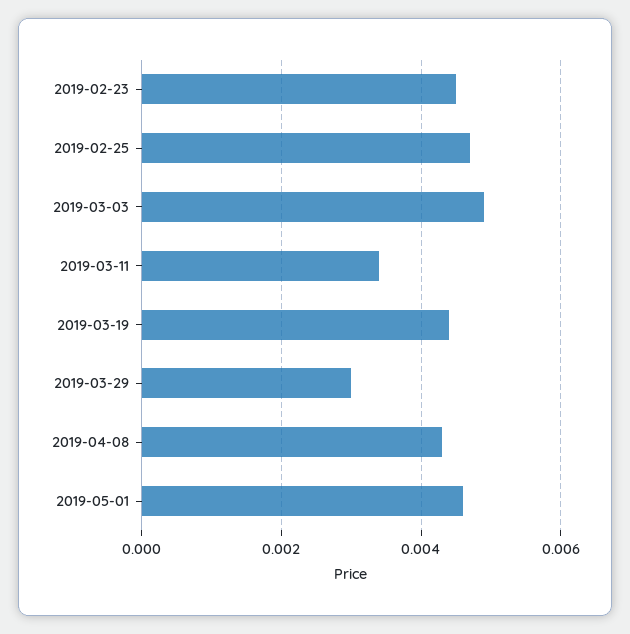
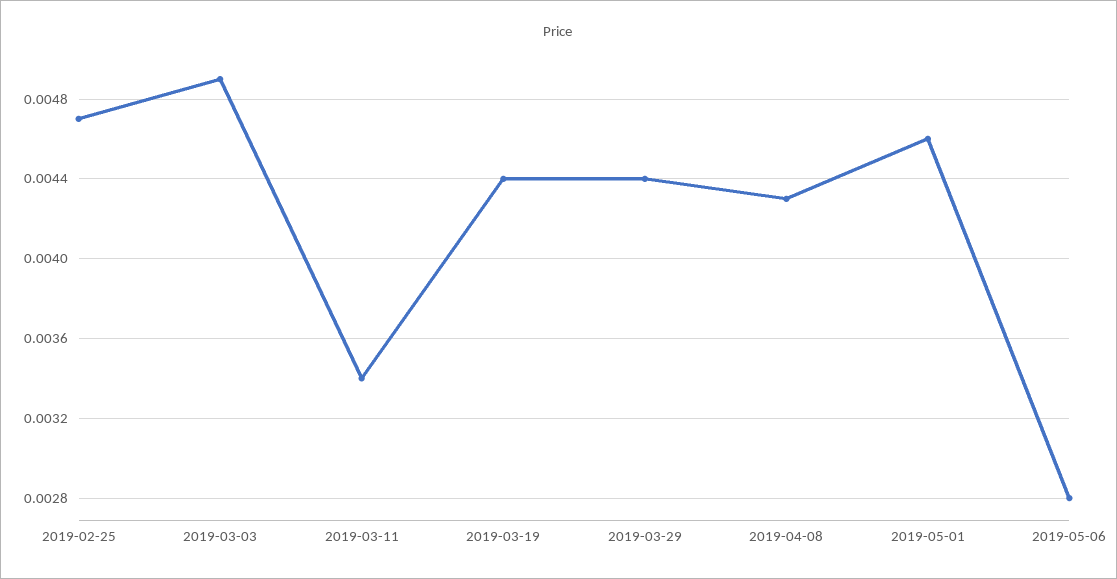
2019-02-23: 0.0045 -> none
2019-03-29: 0.003 -> 0.0044
2019-05-06: none -> 0.0028

